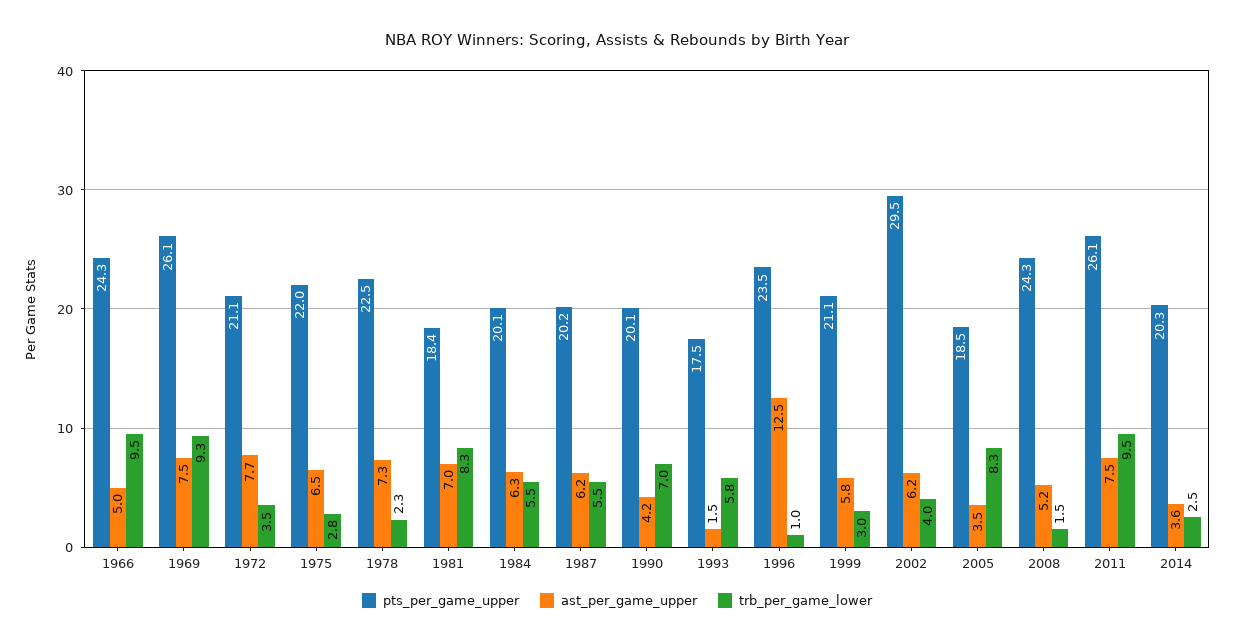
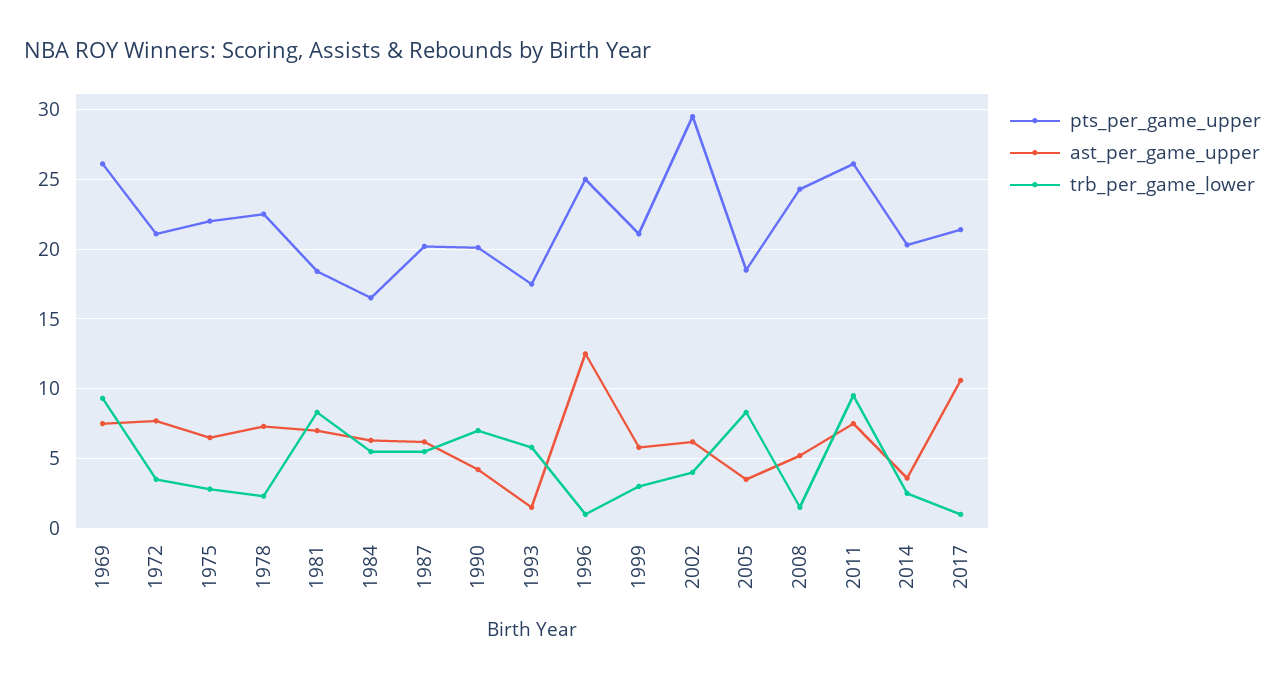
pts_per_game_upper, 1966: 24.3 -> none
ast_per_game_upper, 1966: 5 -> none
trb_per_game_lower, 1966: 9.5 -> none
pts_per_game_upper, 1984: 20.1 -> 16.5
pts_per_game_upper, 1996: 23.5 -> 25
pts_per_game_upper, 2017: none -> 21.5
ast_per_game_upper, 2017: none -> 10.5
trb_per_game_lower, 2017: none -> 1

